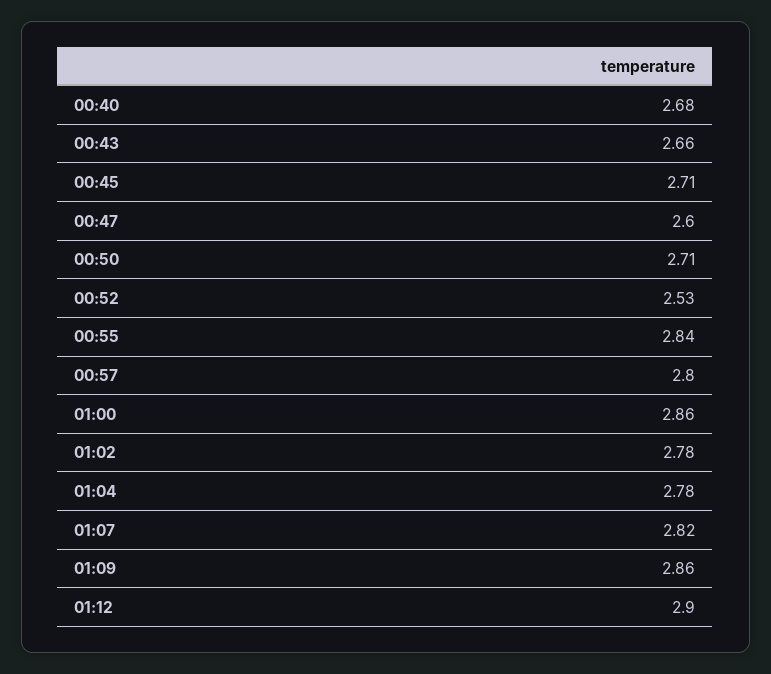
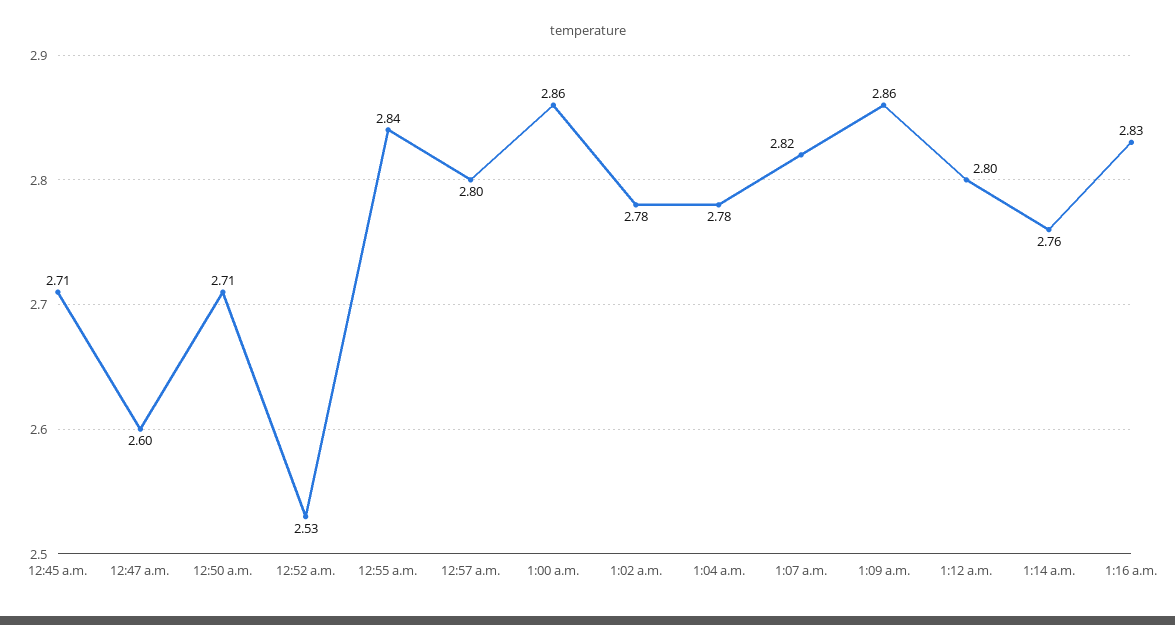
00:40: 2.68 -> none
00:43: 2.66 -> none
01:12: 2.9 -> 2.8
1:14 a.m.: none -> 2.76
1:16 a.m.: none -> 2.83

